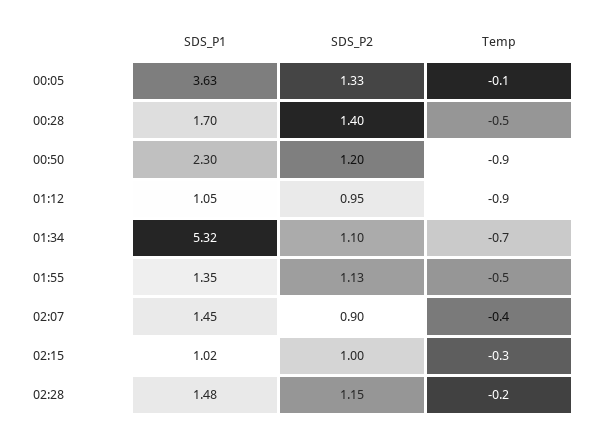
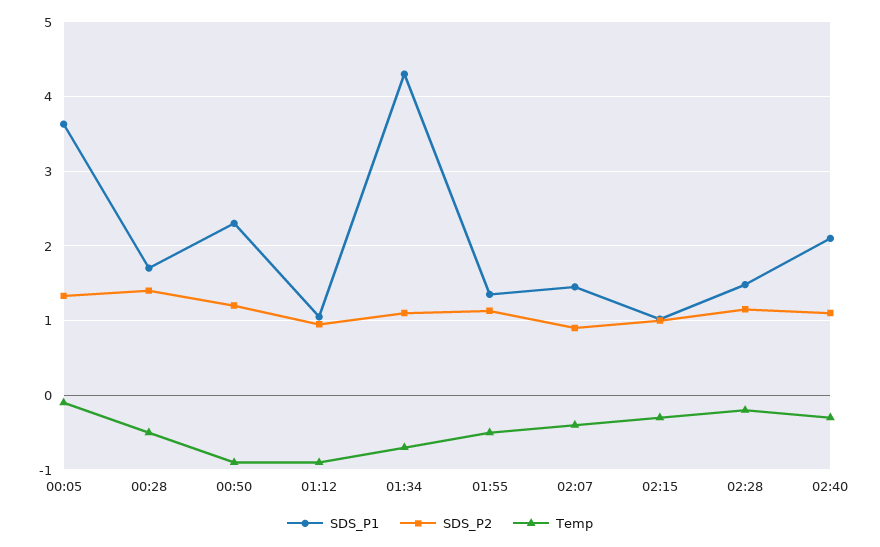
SDS_P1, 01:34: 5.32 -> 4.3
SDS_P1, 02:40: none -> 2.1
SDS_P2, 02:40: none -> 1.1
Temp, 02:40: none -> -0.3

